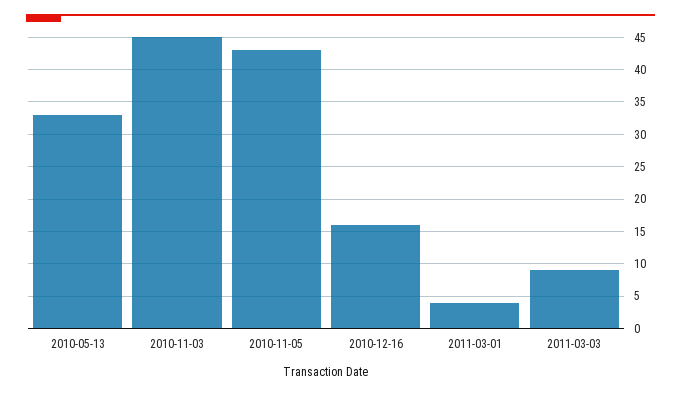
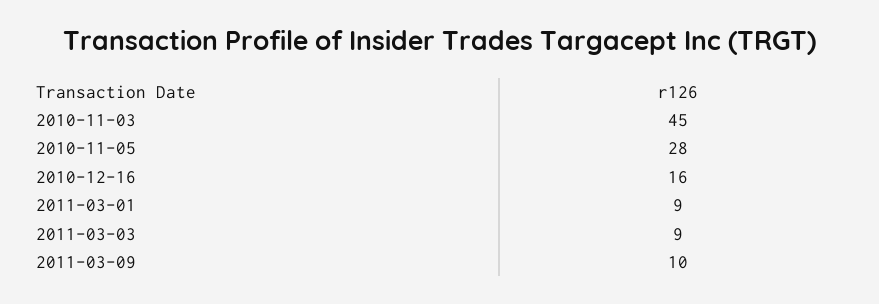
2010-05-13: 33 -> none
2010-11-05: 43 -> 28
2011-03-01: 4 -> 9
2011-03-09: none -> 10

